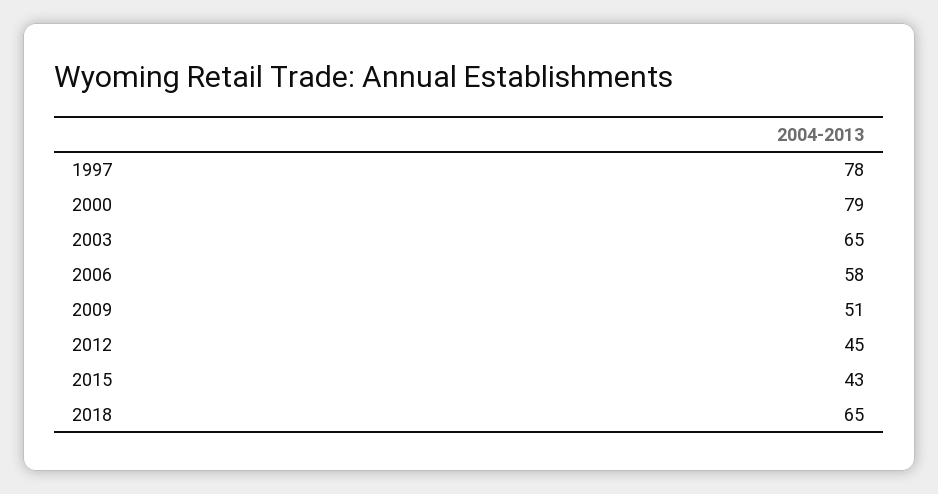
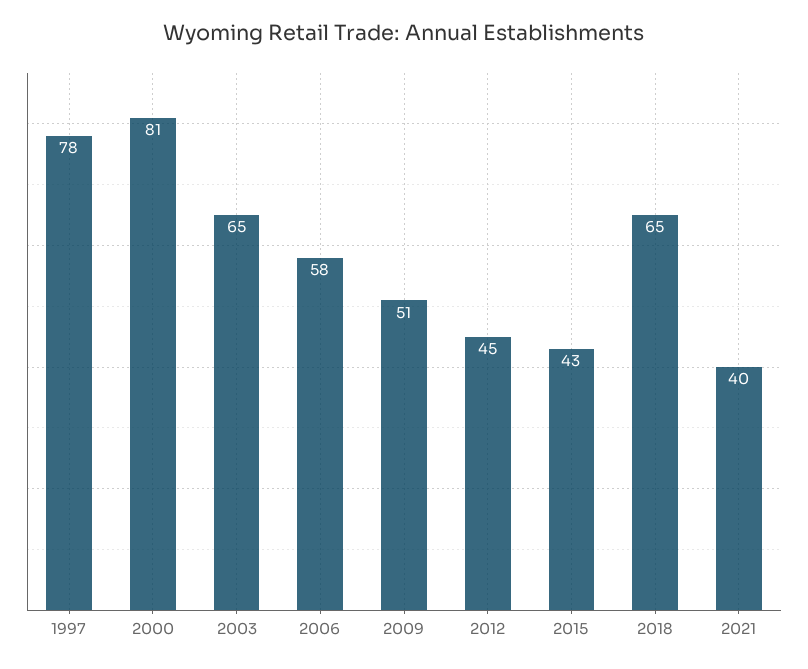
2000: 79 -> 81
2021: none -> 40

